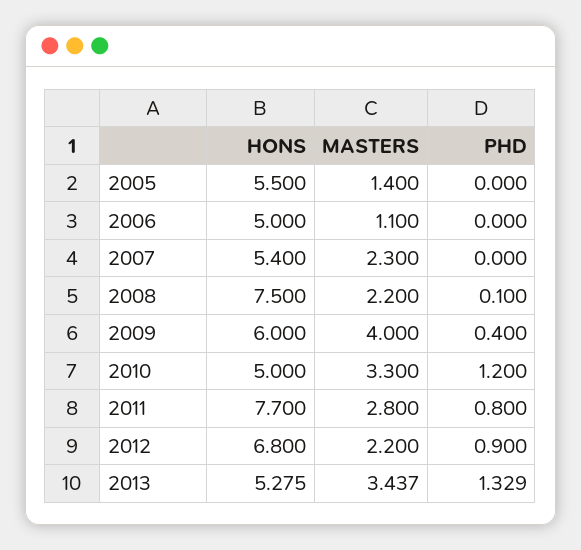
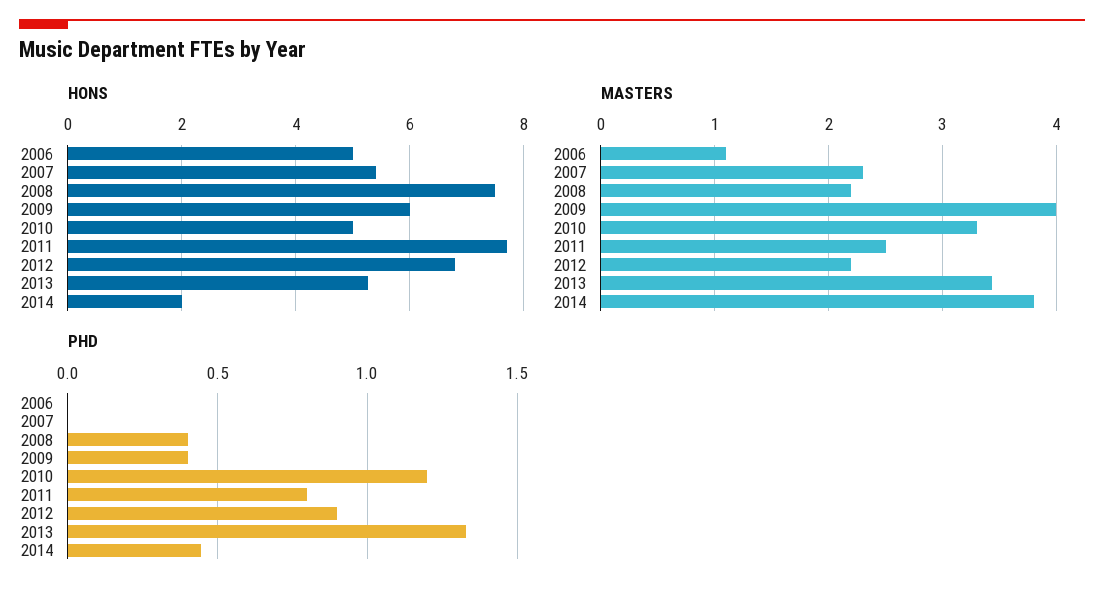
HONS, 2005: 5.5 -> none
MASTERS, 2005: 1.4 -> none
PHD, 2005: 0 -> none
PHD, 2008: 0.1 -> 0.4
MASTERS, 2011: 2.8 -> 2.5
HONS, 2014: none -> 2
MASTERS, 2014: none -> 3.8
PHD, 2014: none -> 0.45

